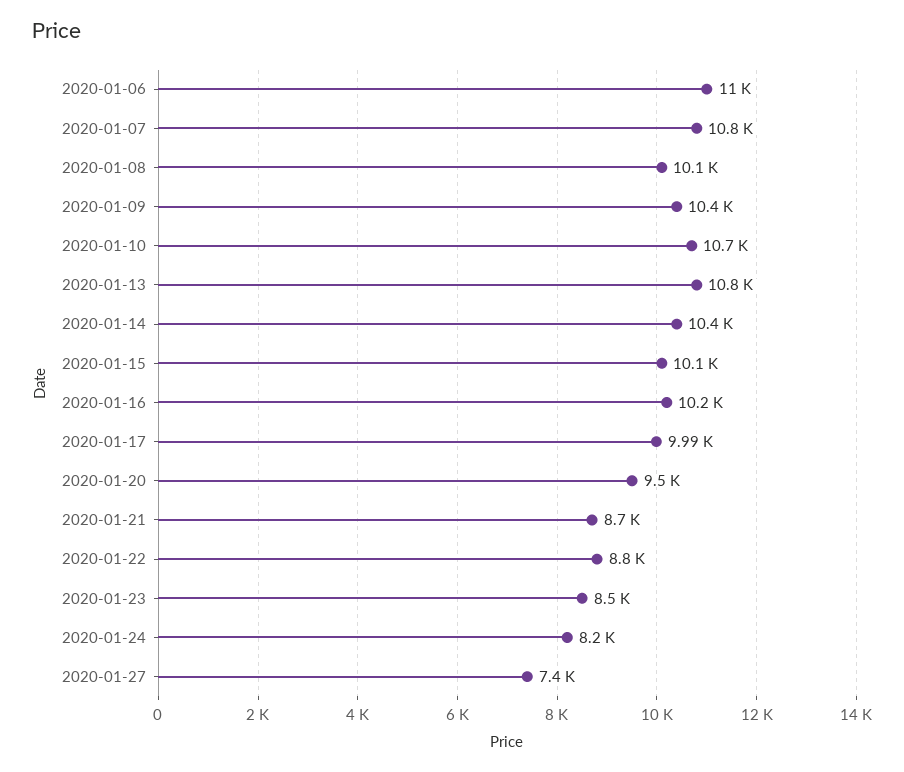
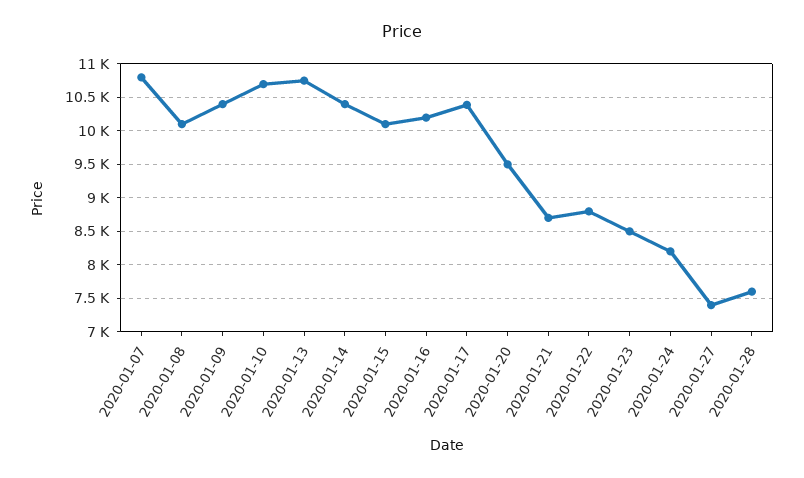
2020-01-06: 11000 -> none
2020-01-17: 9990 -> 10400
2020-01-28: none -> 7600

